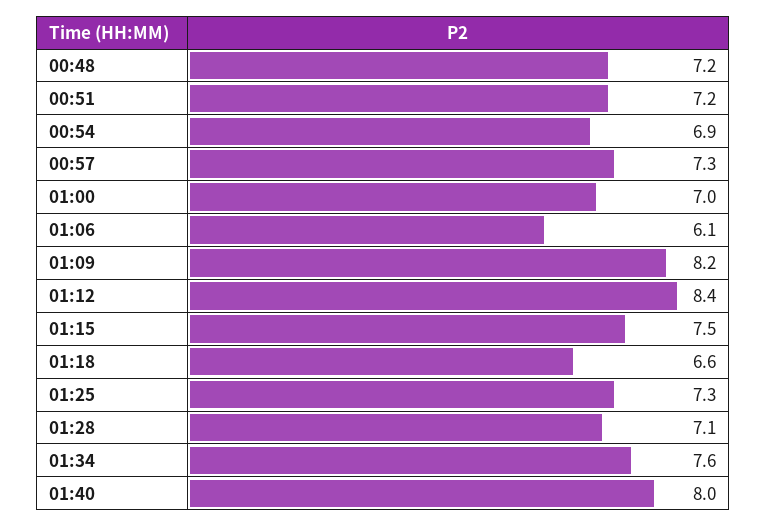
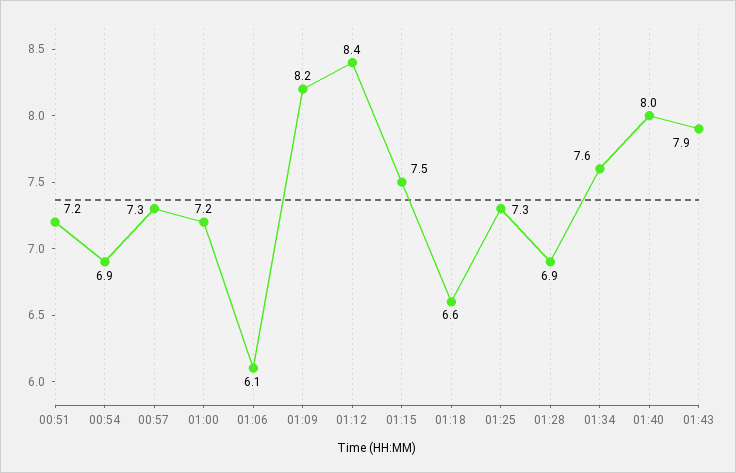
00:48: 7.2 -> none
01:00: 7 -> 7.2
01:28: 7.1 -> 6.9
01:43: none -> 7.9

